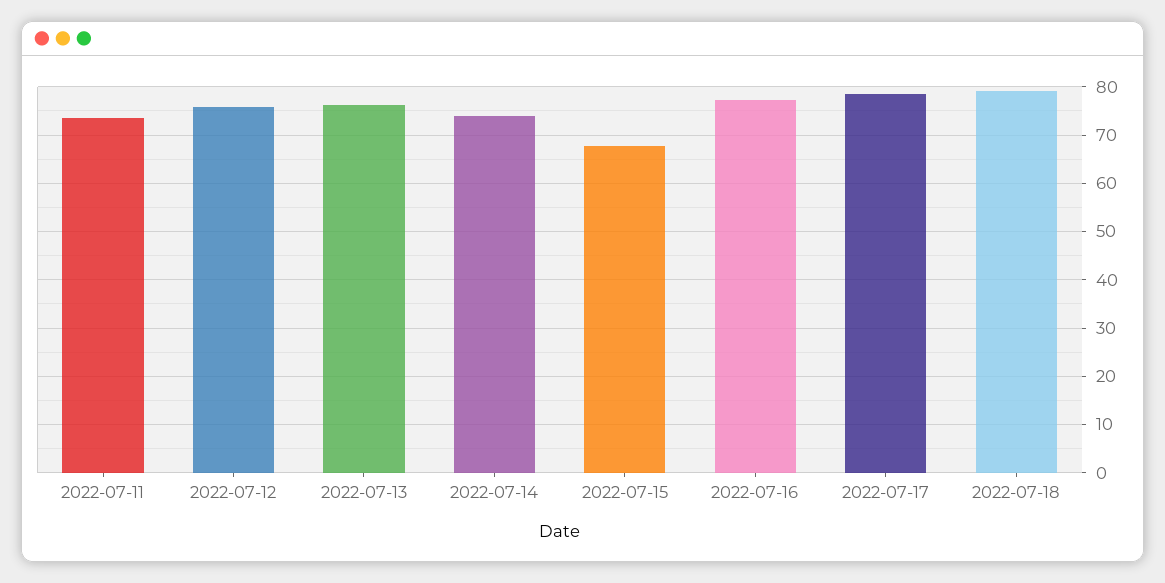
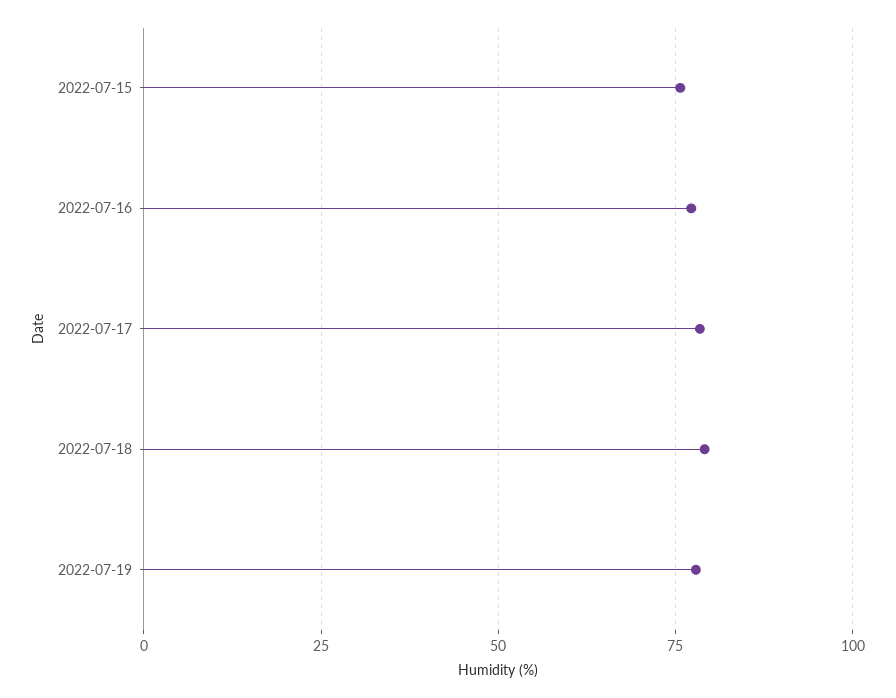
2022-07-11: 74 -> none
2022-07-12: 76 -> none
2022-07-13: 76 -> none
2022-07-14: 74 -> none
2022-07-15: 68 -> 75
2022-07-19: none -> 77.5

